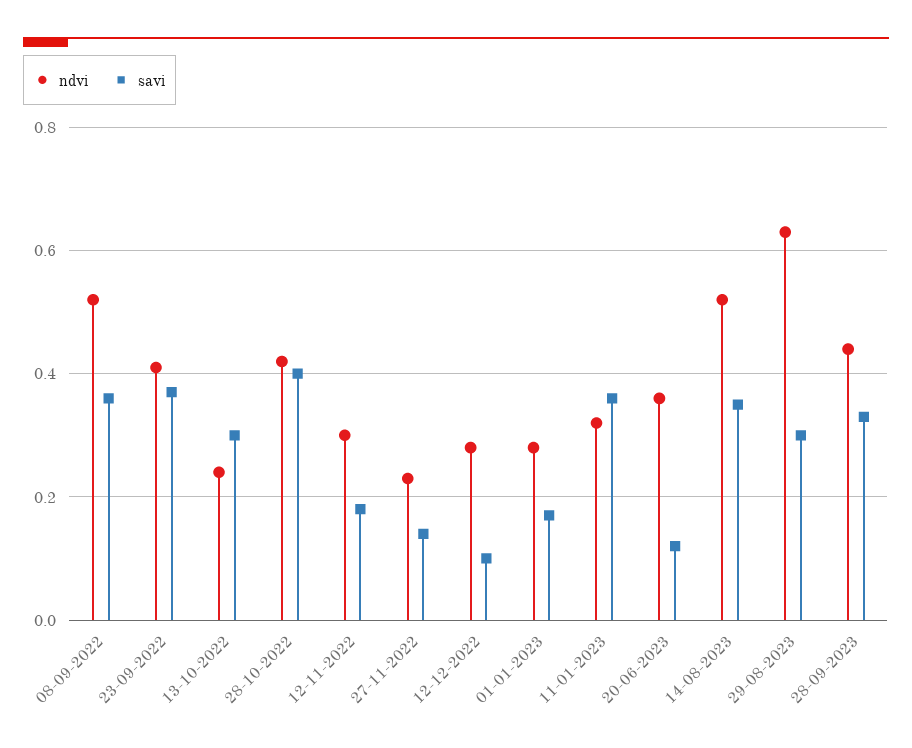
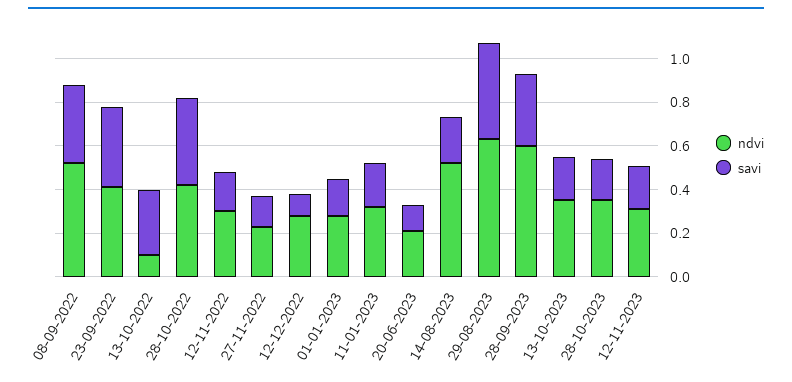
ndvi, 13-10-2022: 0.25 -> 0.1
savi, 11-01-2023: 0.35 -> 0.2
ndvi, 20-06-2023: 0.35 -> 0.2
savi, 14-08-2023: 0.35 -> 0.2
savi, 29-08-2023: 0.3 -> 0.45
ndvi, 28-09-2023: 0.45 -> 0.6
ndvi, 13-10-2023: none -> 0.35
savi, 13-10-2023: none -> 0.2
ndvi, 28-10-2023: none -> 0.35
savi, 28-10-2023: none -> 0.2
ndvi, 12-11-2023: none -> 0.3
savi, 12-11-2023: none -> 0.2

